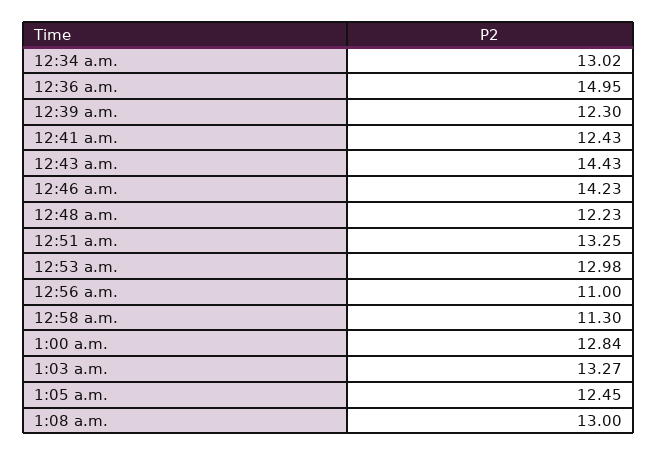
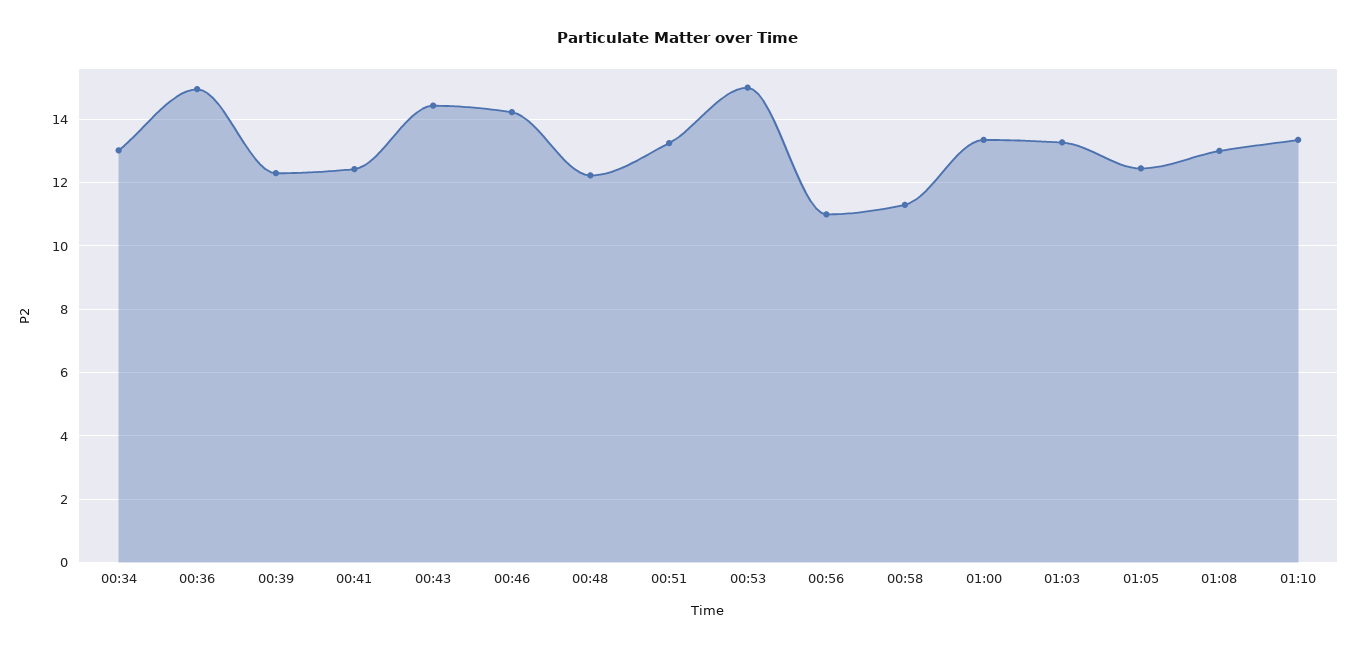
12:53 a.m.: 12.98 -> 15
1:00 a.m.: 12.84 -> 13.4
01:10: none -> 13.4

